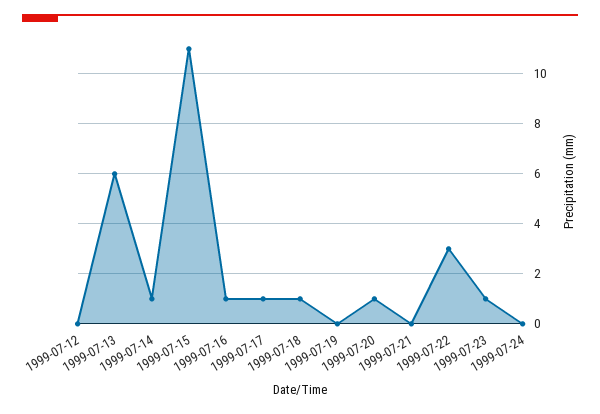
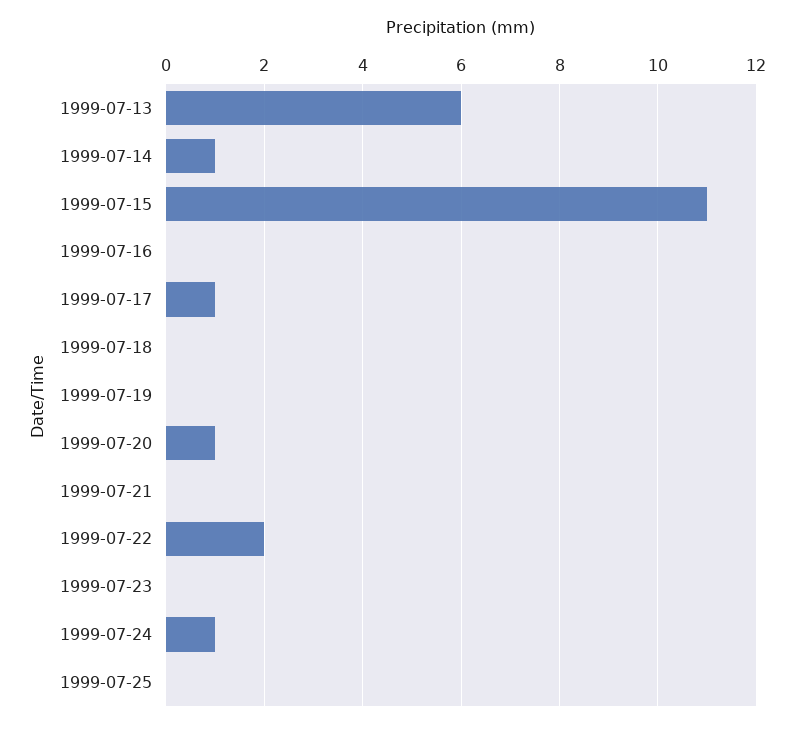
1999-07-12: 0 -> none
1999-07-16: 1 -> 0
1999-07-18: 1 -> 0
1999-07-22: 3 -> 2
1999-07-23: 1 -> 0
1999-07-24: 0 -> 1
1999-07-25: none -> 0

